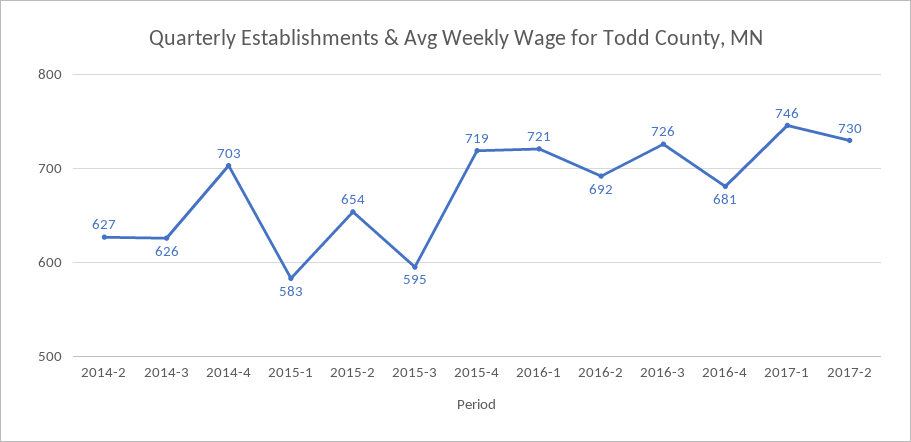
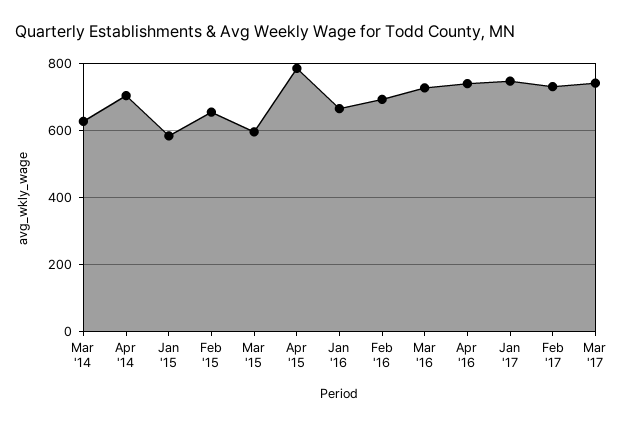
2014-2: 627 -> none
2015-4: 719 -> 780
2016-1: 721 -> 660
2016-4: 681 -> 740
Mar '17: none -> 740

